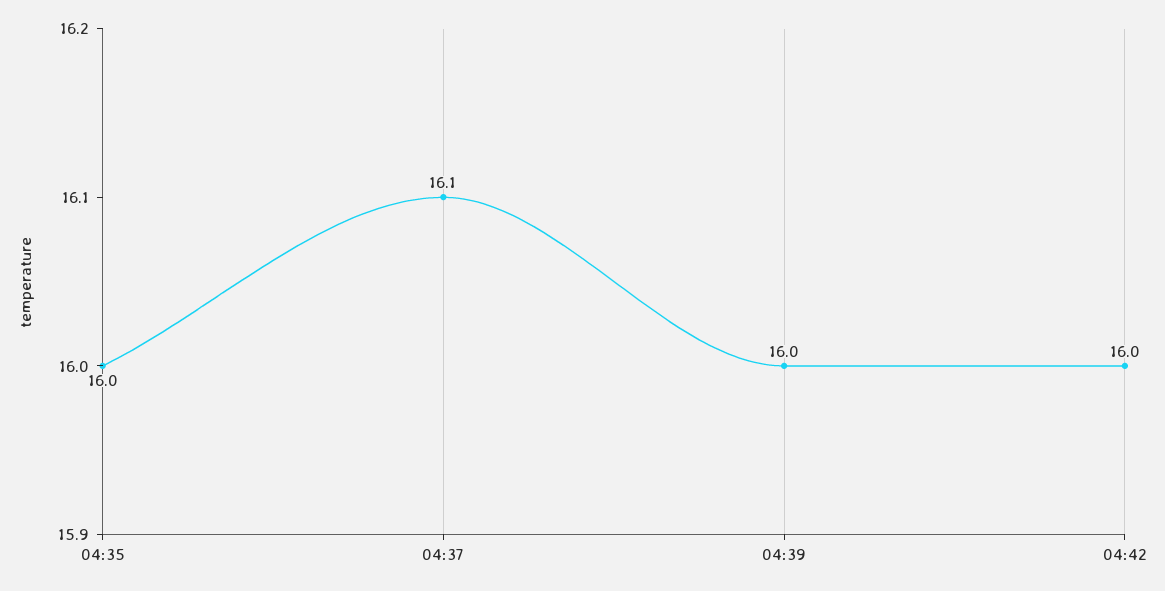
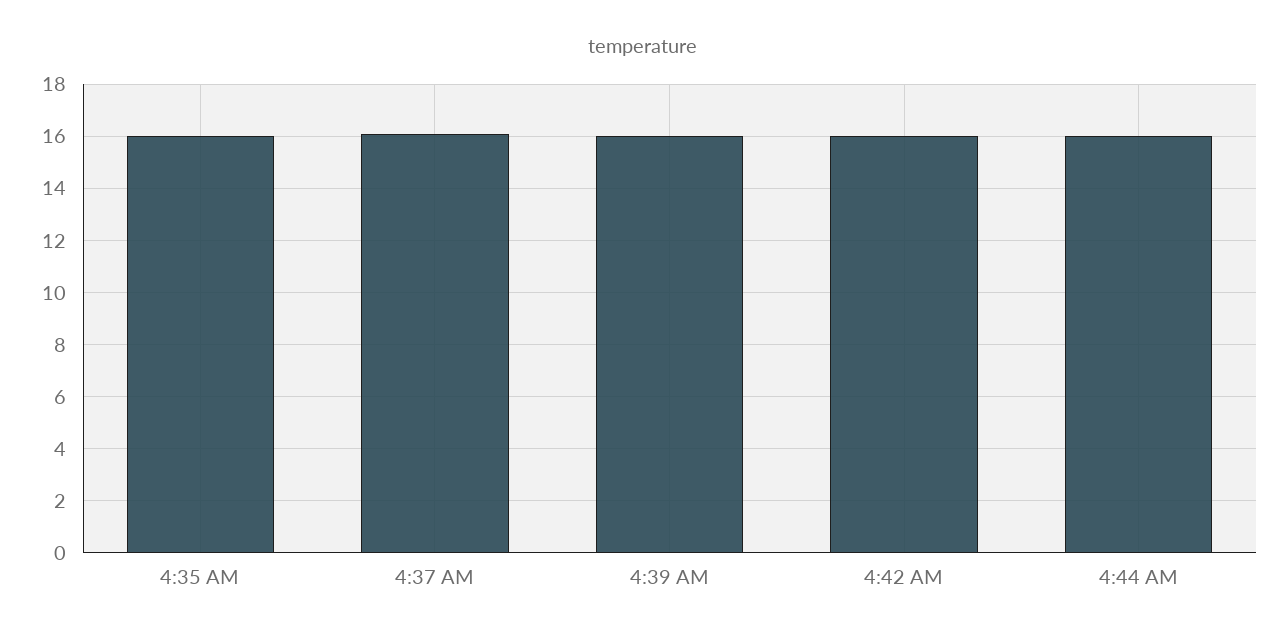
4:44 AM: none -> 16

